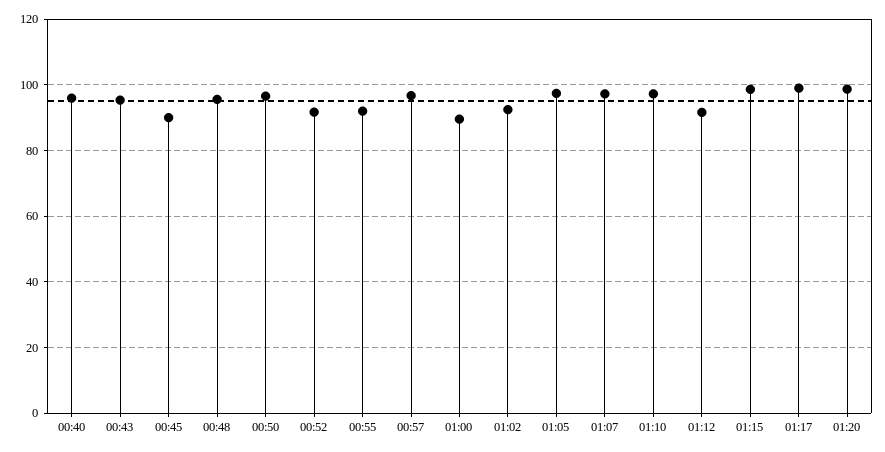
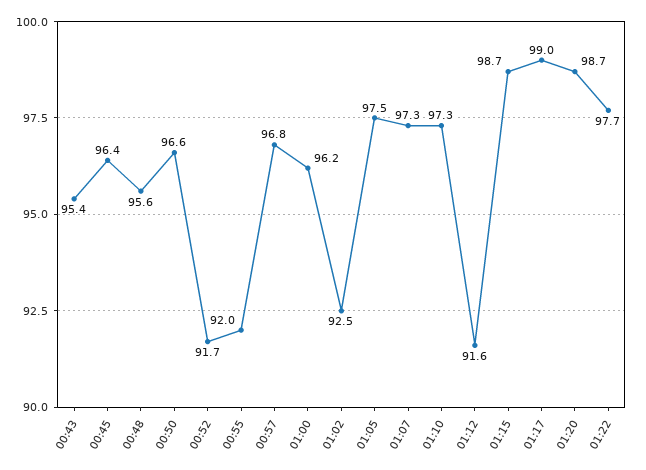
00:40: 96 -> none
00:45: 90 -> 96.4
01:00: 90 -> 96.2
01:22: none -> 97.7

